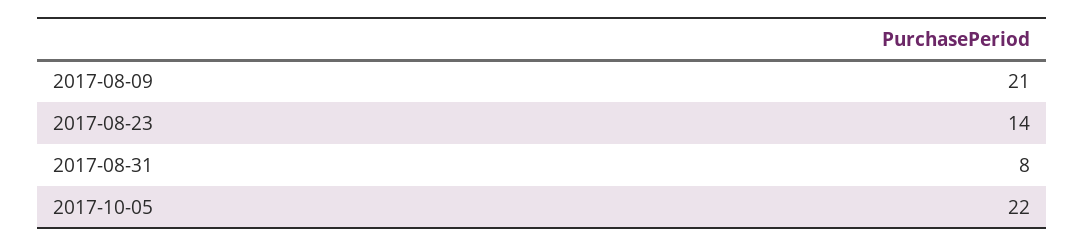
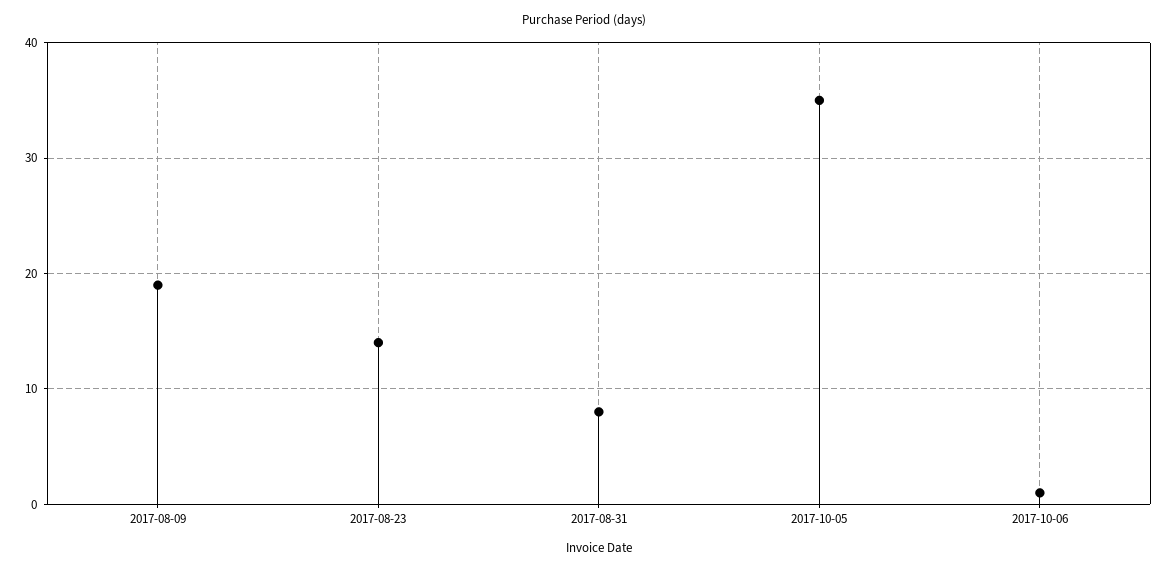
2017-08-09: 21 -> 19
2017-10-05: 22 -> 35
2017-10-06: none -> 1

